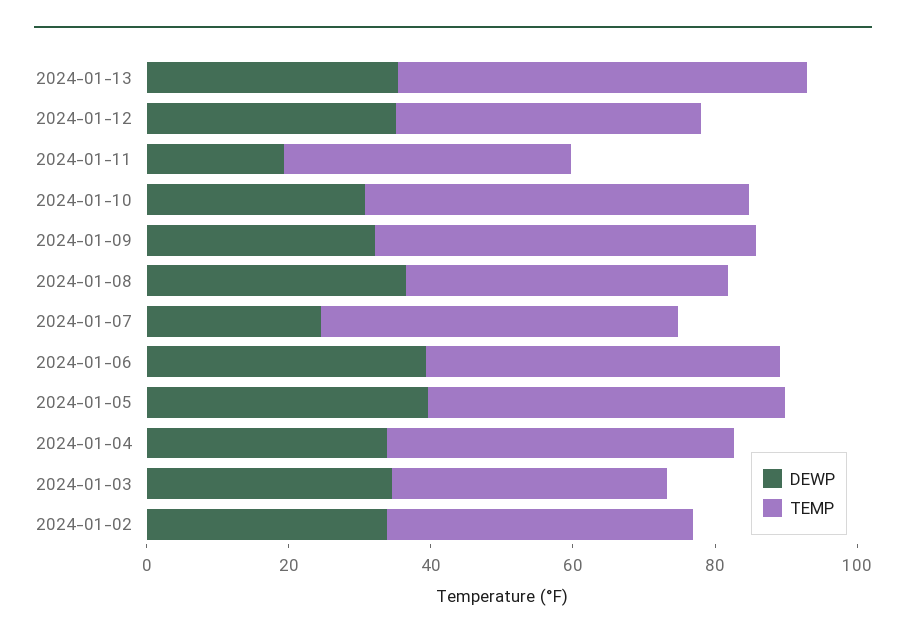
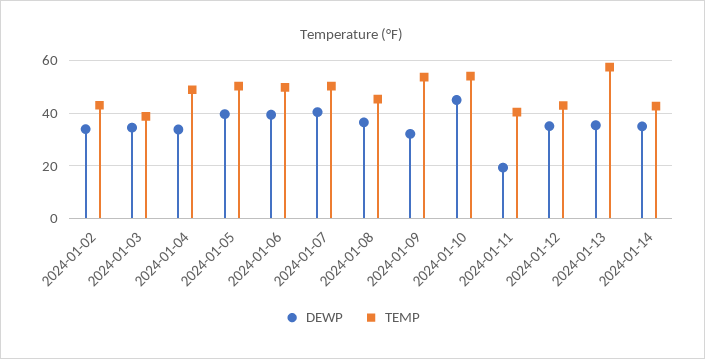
DEWP, 2024-01-10: 30 -> 45
DEWP, 2024-01-07: 25 -> 40
DEWP, 2024-01-14: none -> 35
TEMP, 2024-01-14: none -> 42.5

